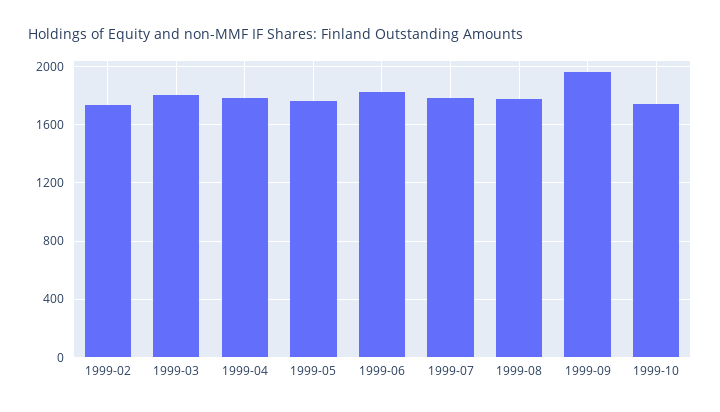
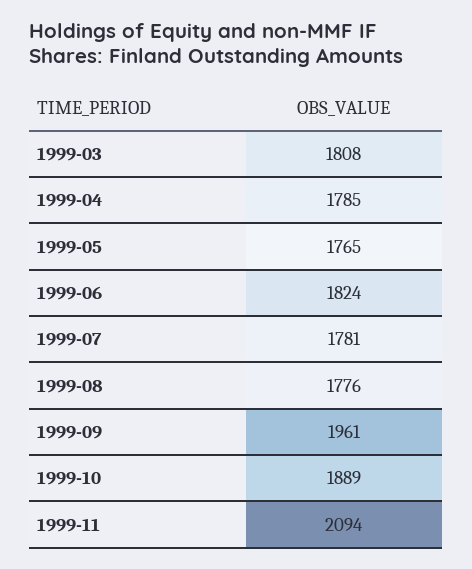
1999-02: 1750 -> none
1999-10: 1750 -> 1889
1999-11: none -> 2094

